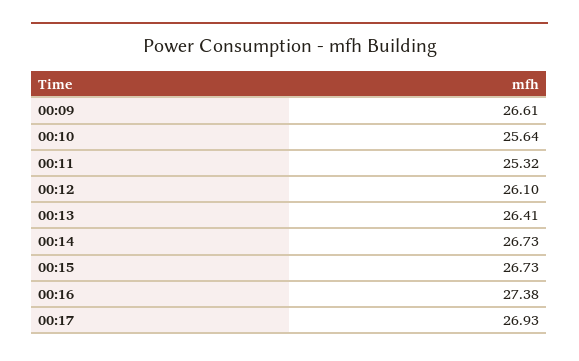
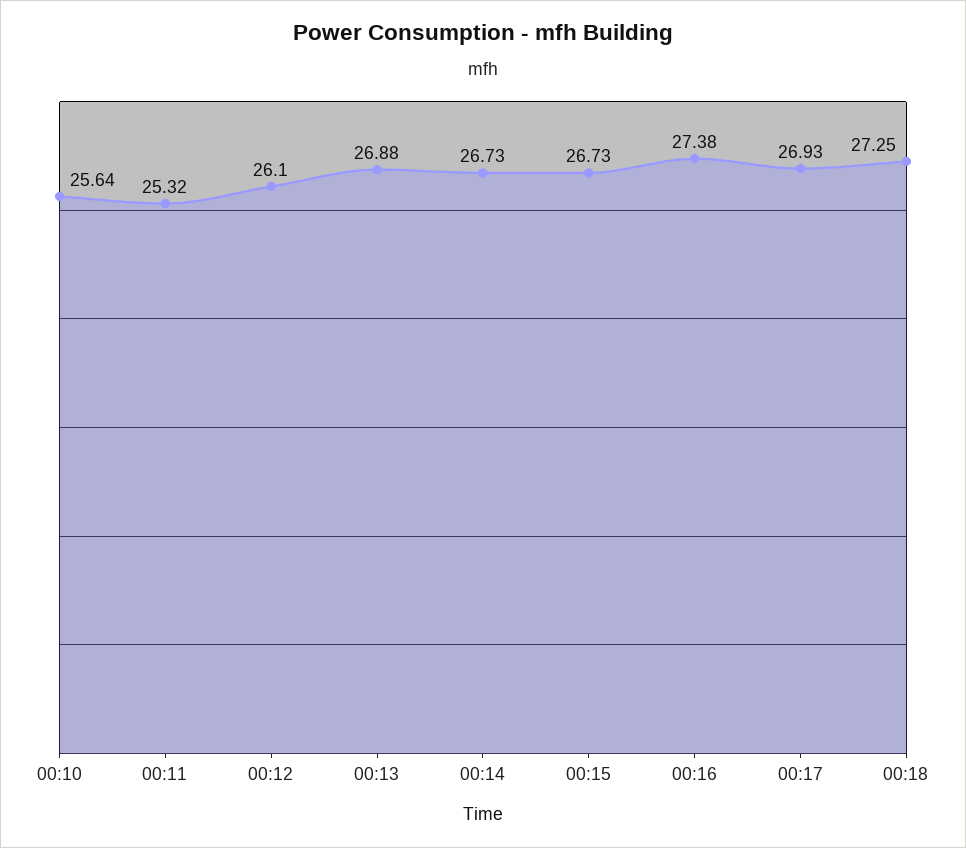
00:09: 26.61 -> none
00:13: 26.41 -> 26.88
00:18: none -> 27.25

